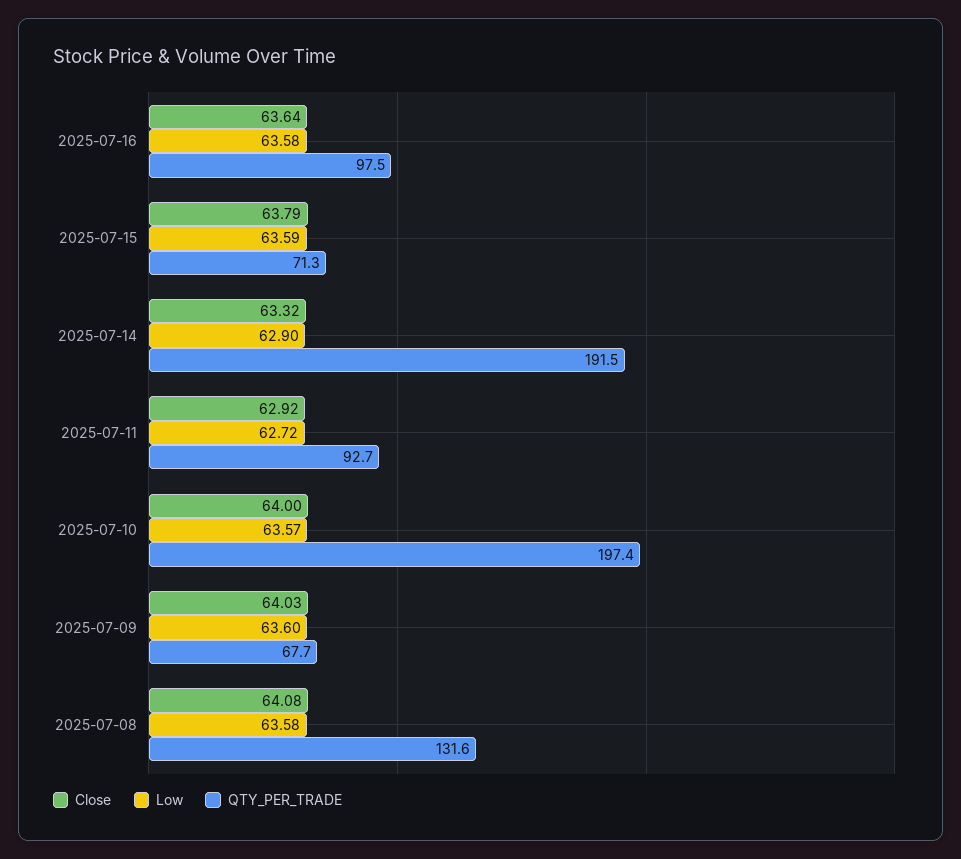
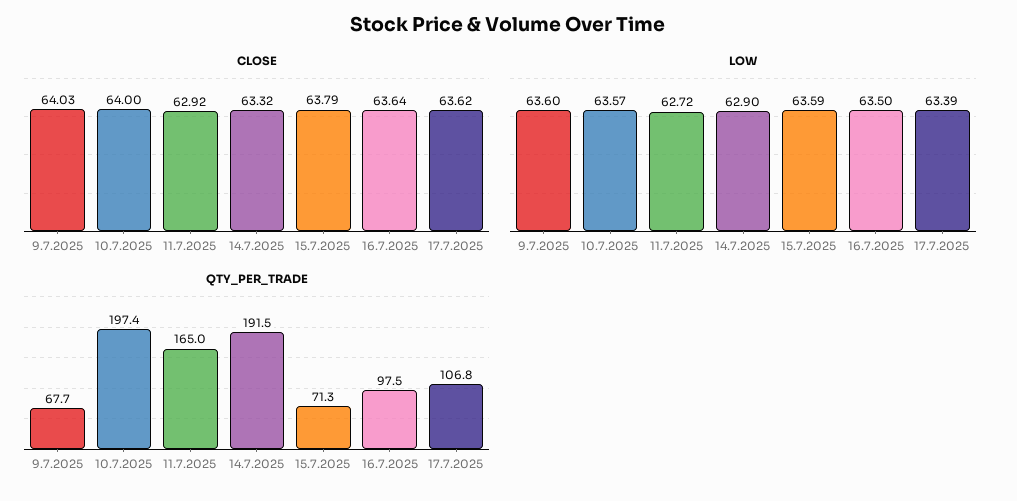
Low, 2025-07-16: 63.58 -> 63.5
QTY_PER_TRADE, 2025-07-11: 92.7 -> 165
Close, 2025-07-08: 64.08 -> none
Low, 2025-07-08: 63.58 -> none
QTY_PER_TRADE, 2025-07-08: 131.6 -> none
Close, 17.7.2025: none -> 63.62
Low, 17.7.2025: none -> 63.39
QTY_PER_TRADE, 17.7.2025: none -> 106.8

